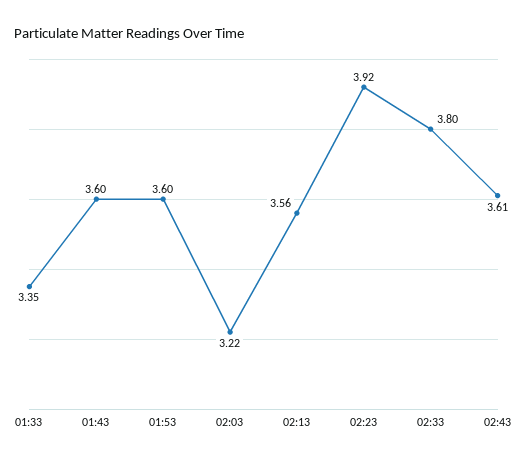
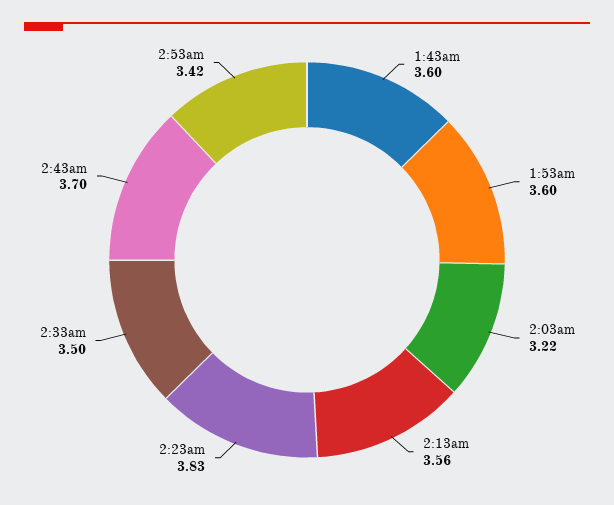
01:33: 3.35 -> none
02:23: 3.92 -> 3.83
02:33: 3.8 -> 3.5
02:43: 3.61 -> 3.7
2:53am: none -> 3.42

